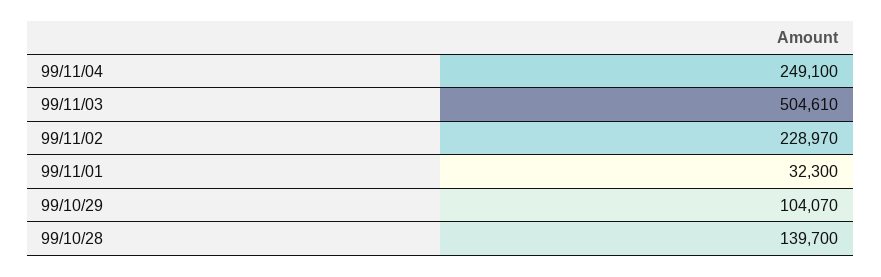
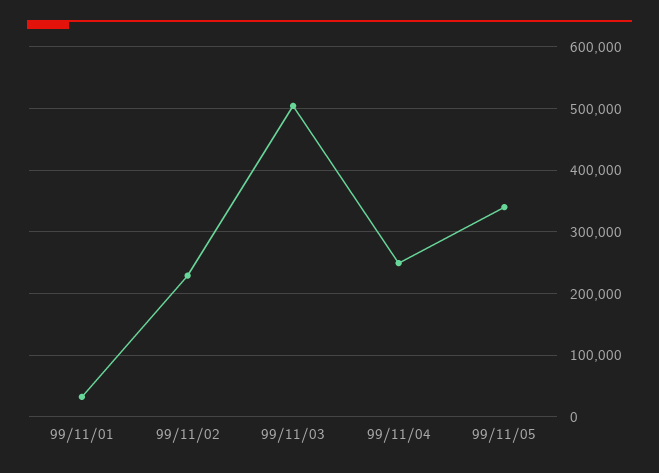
99/10/29: 104070 -> none
99/10/28: 139700 -> none
99/11/05: none -> 340000

